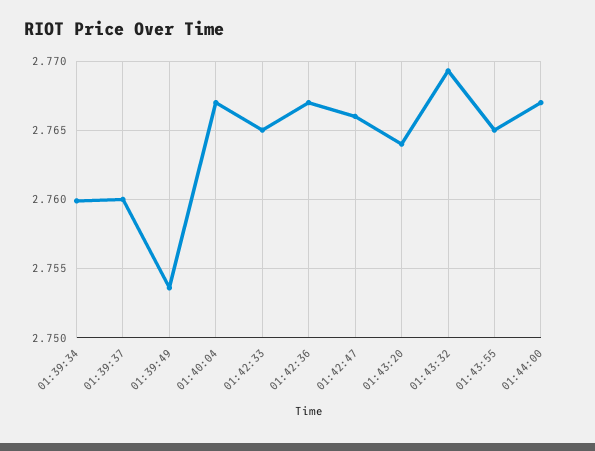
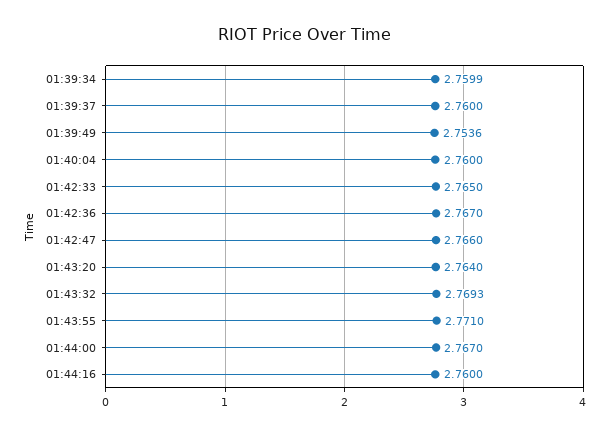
01:40:04: 2.767 -> 2.76
01:43:55: 2.765 -> 2.771
01:44:16: none -> 2.76

